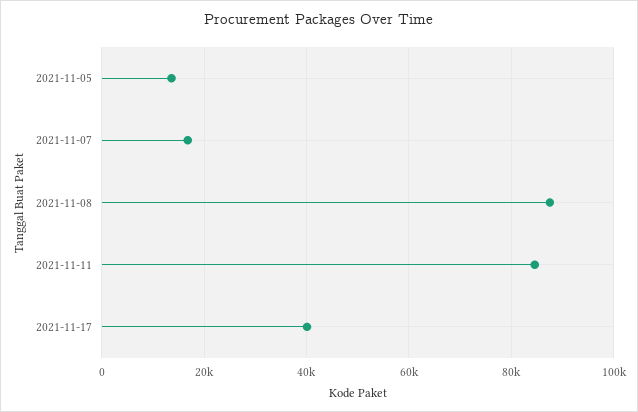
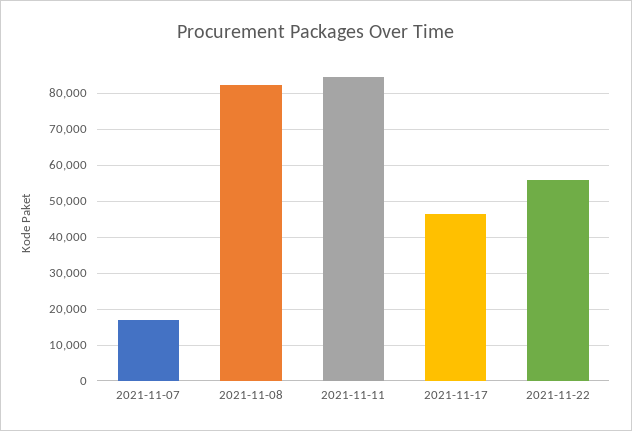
2021-11-05: 14000 -> none
2021-11-08: 88000 -> 82000
2021-11-17: 40000 -> 46000
2021-11-22: none -> 56000

